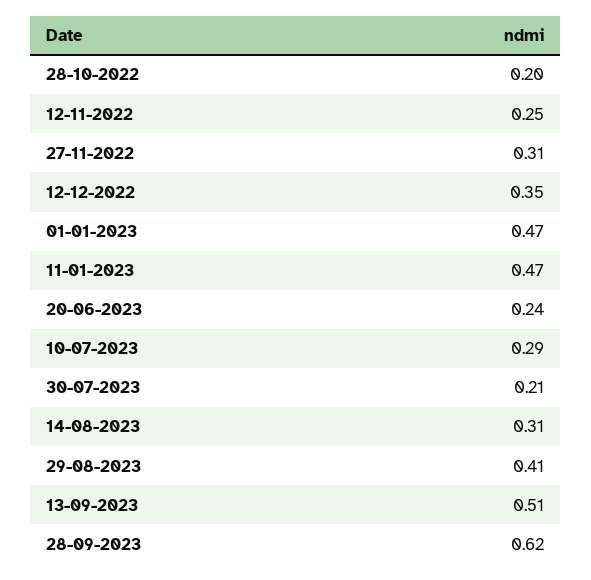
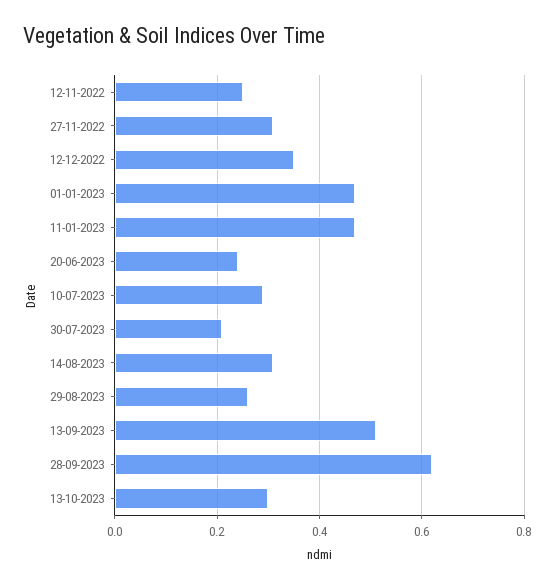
28-10-2022: 0.2 -> none
29-08-2023: 0.41 -> 0.25
13-10-2023: none -> 0.3

